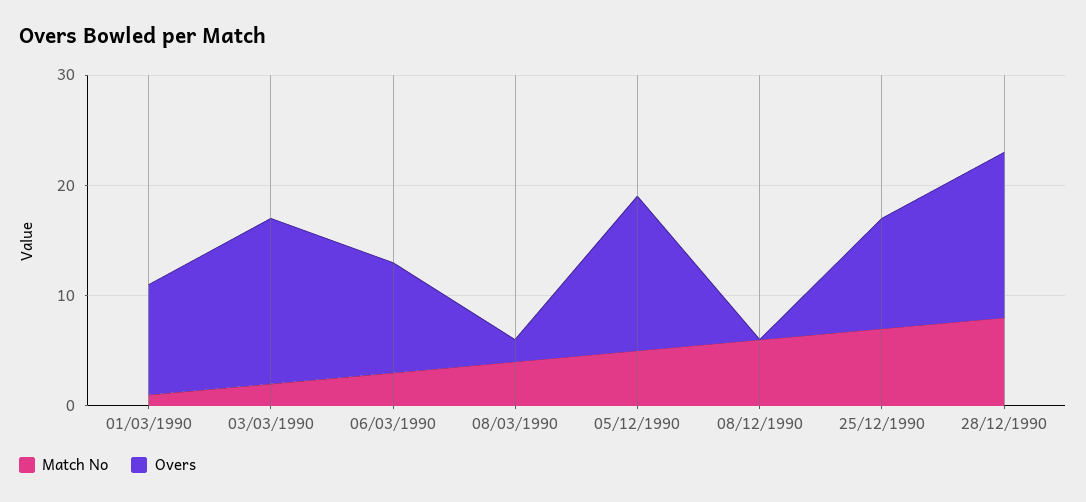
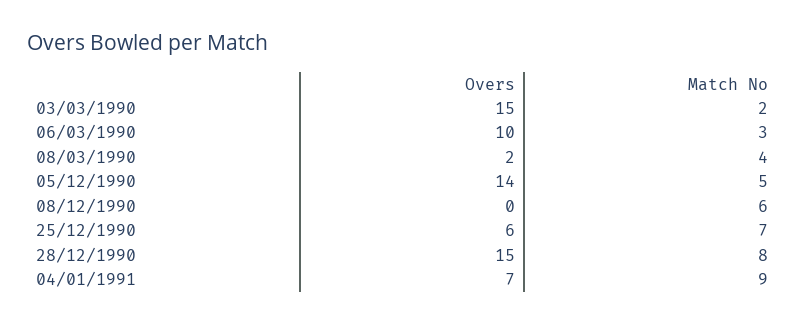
Match No, 01/03/1990: 1 -> none
Overs, 01/03/1990: 10 -> none
Overs, 25/12/1990: 10 -> 6
Overs, 04/01/1991: none -> 7
Match No, 04/01/1991: none -> 9

